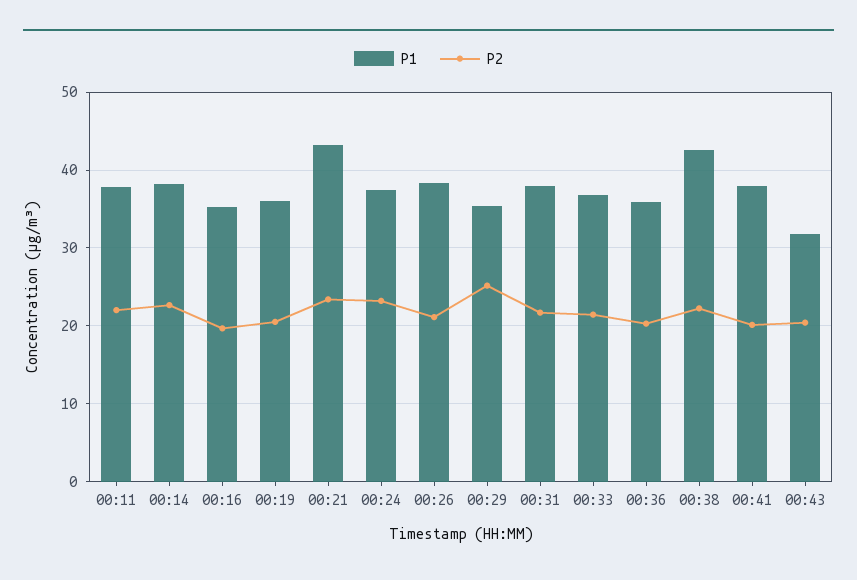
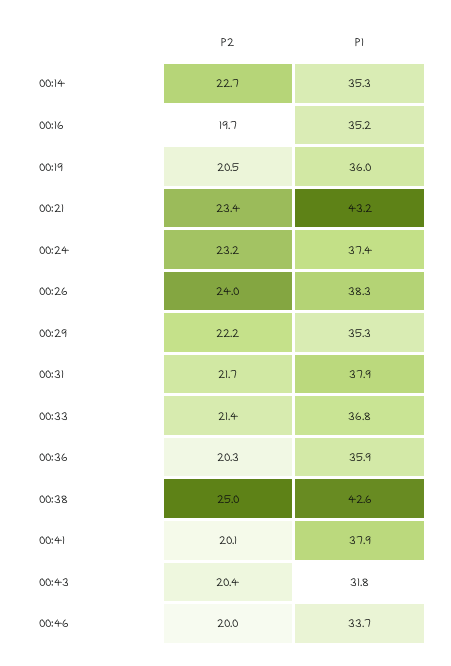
P1, 00:11: 38 -> none
P2, 00:11: 22 -> none
P1, 00:14: 38 -> 35.3
P2, 00:26: 21 -> 24
P2, 00:29: 25 -> 22.2
P2, 00:38: 22 -> 25
P2, 00:46: none -> 20
P1, 00:46: none -> 33.7

